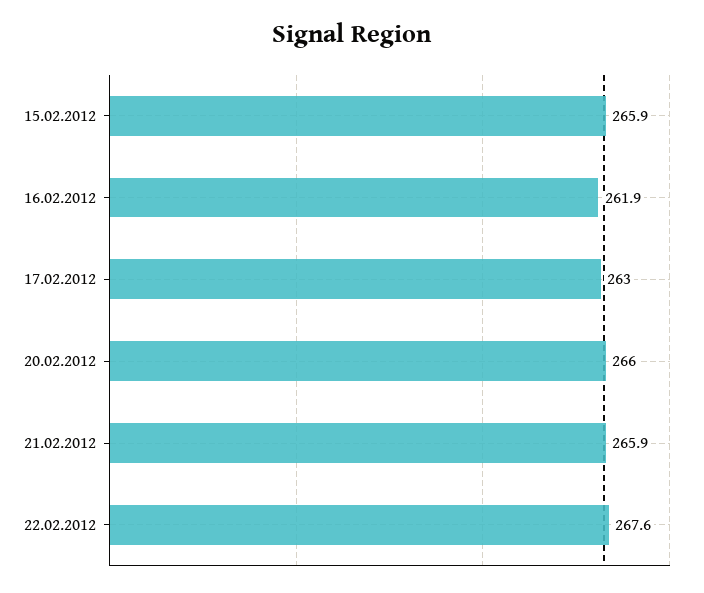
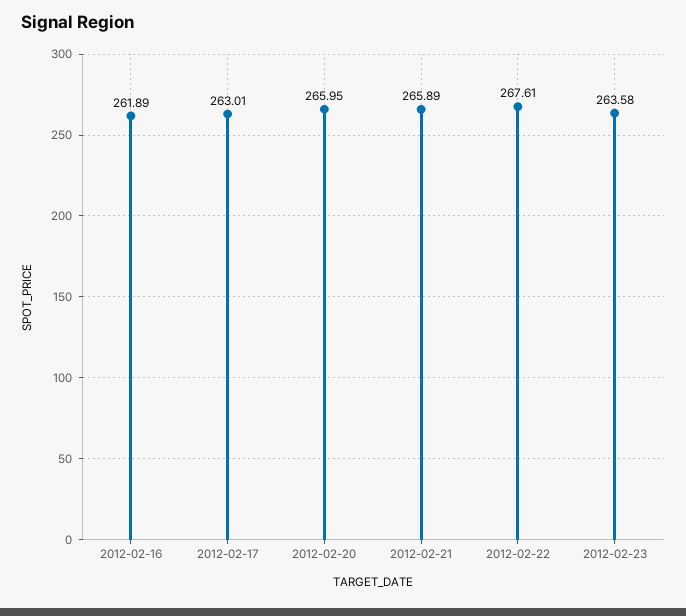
15.02.2012: 265.9 -> none
2012-02-23: none -> 263.58

